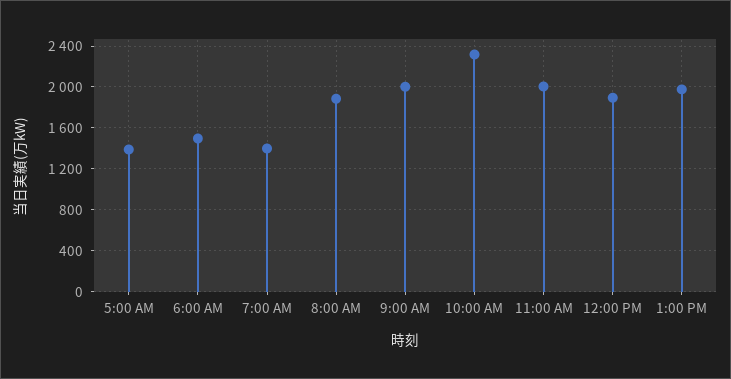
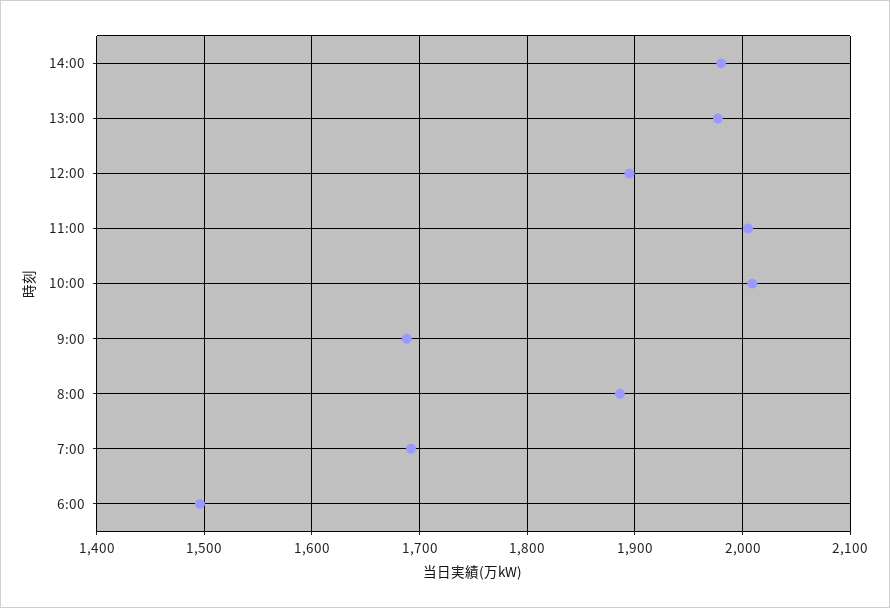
5:00 AM: 1400 -> none
7:00 AM: 1400 -> 1690
9:00 AM: 2000 -> 1690
10:00 AM: 2300 -> 2010
14:00: none -> 1980

